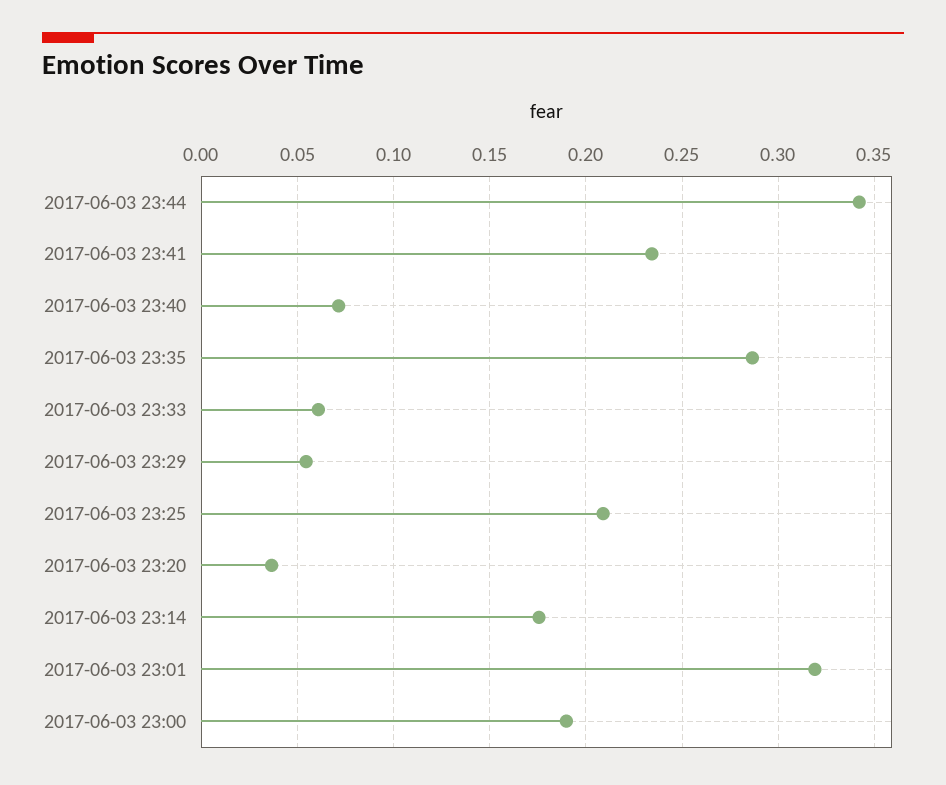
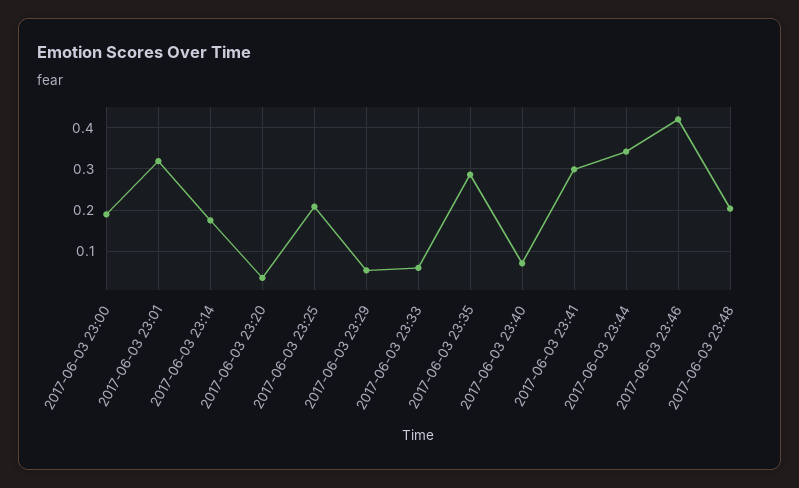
2017-06-03 23:41: 0.235 -> 0.3
2017-06-03 23:46: none -> 0.42
2017-06-03 23:48: none -> 0.2

